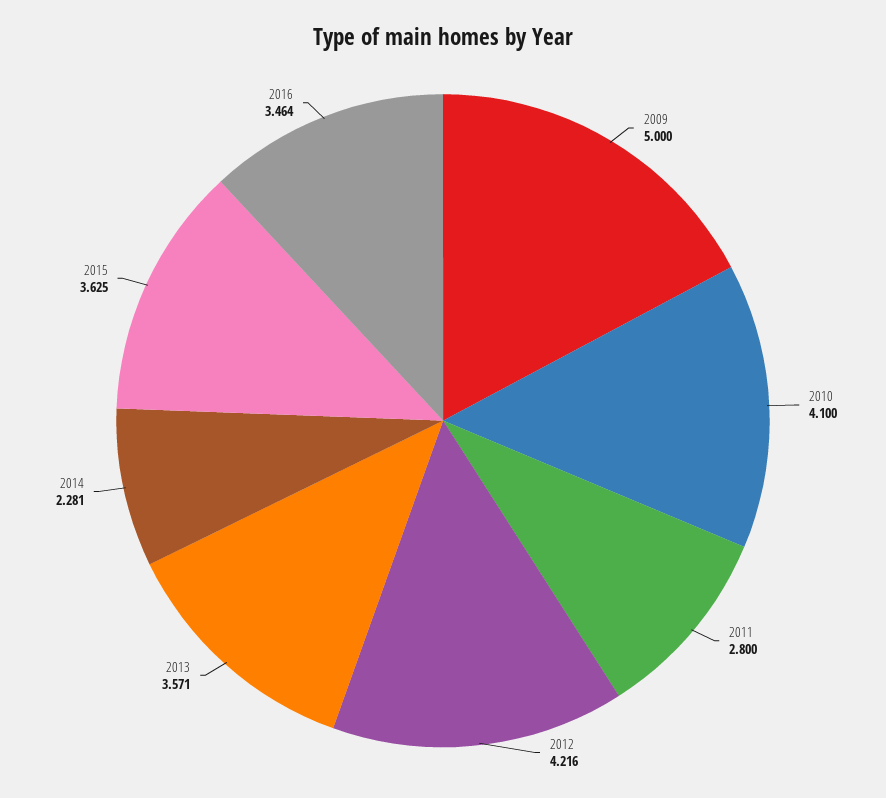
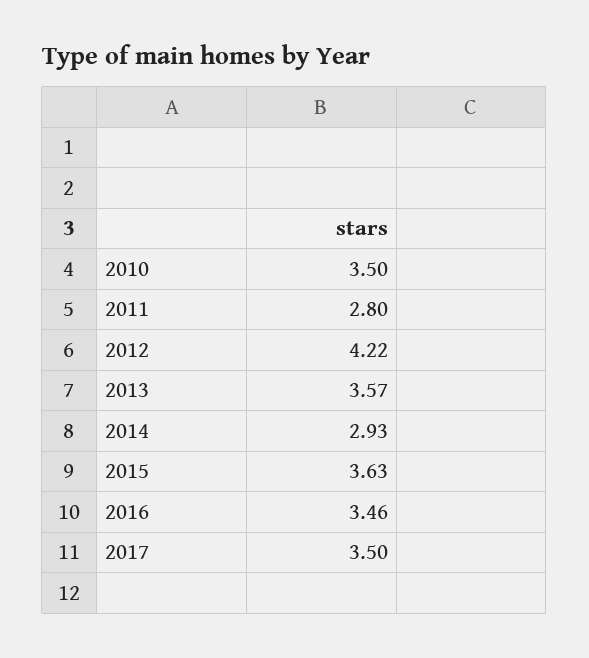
2009: 5 -> none
2010: 4.1 -> 3.5
2014: 2.281 -> 2.93
2017: none -> 3.5

